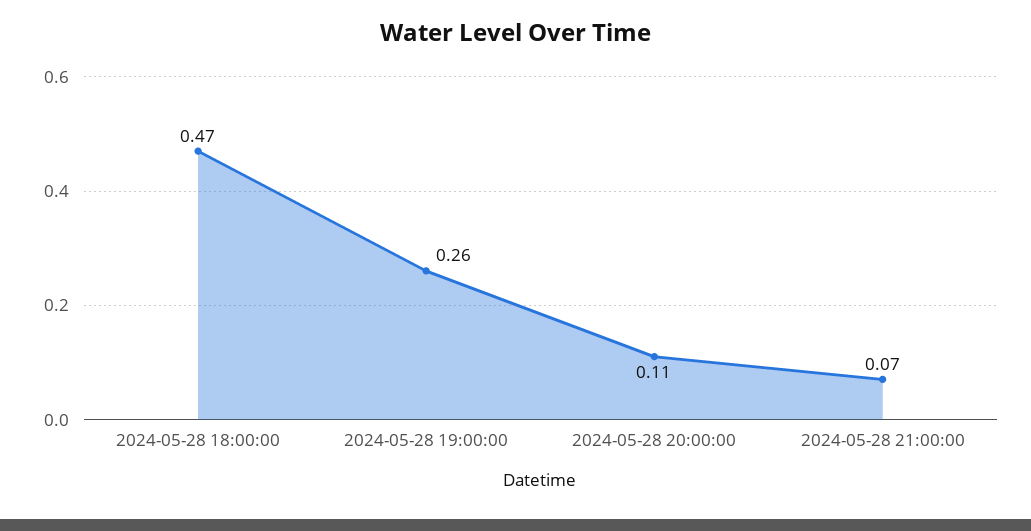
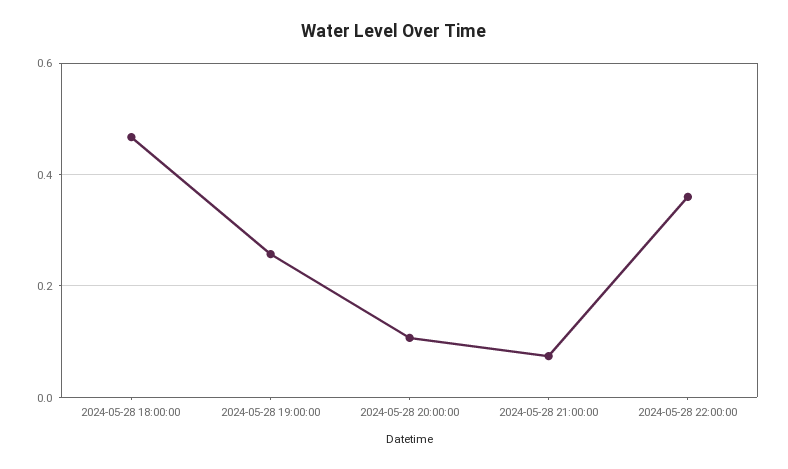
2024-05-28 22:00:00: none -> 0.36

